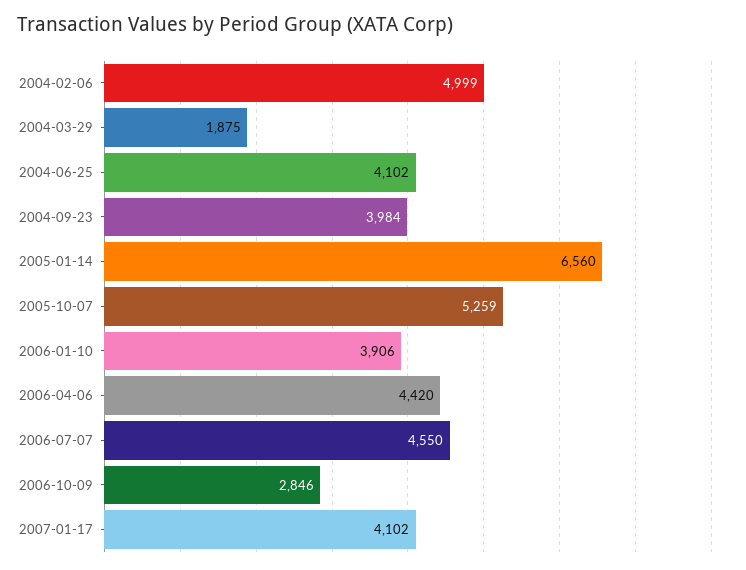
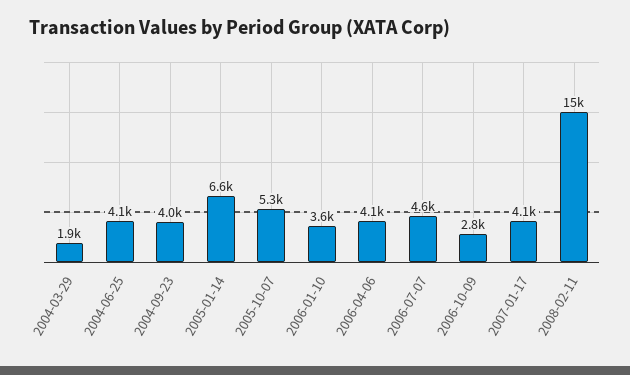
2004-02-06: 4999 -> none
2006-01-10: 3906 -> 3600
2006-04-06: 4420 -> 4100
2008-02-11: none -> 15000

